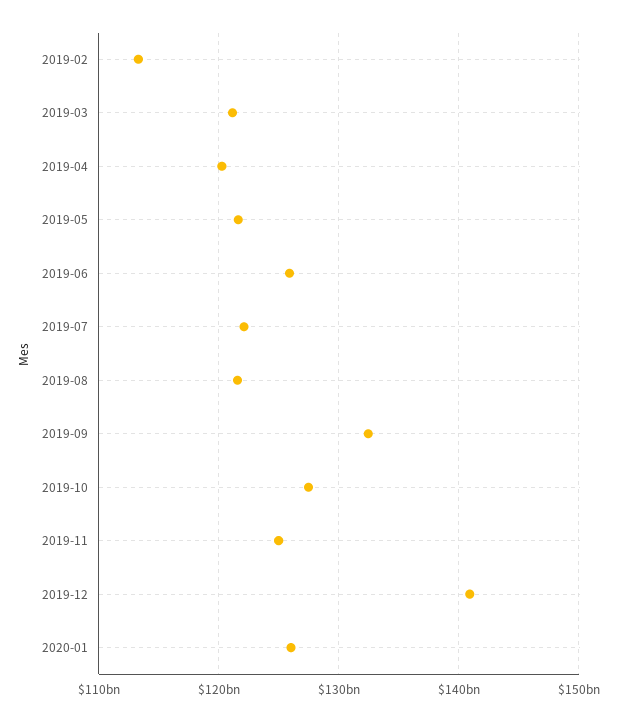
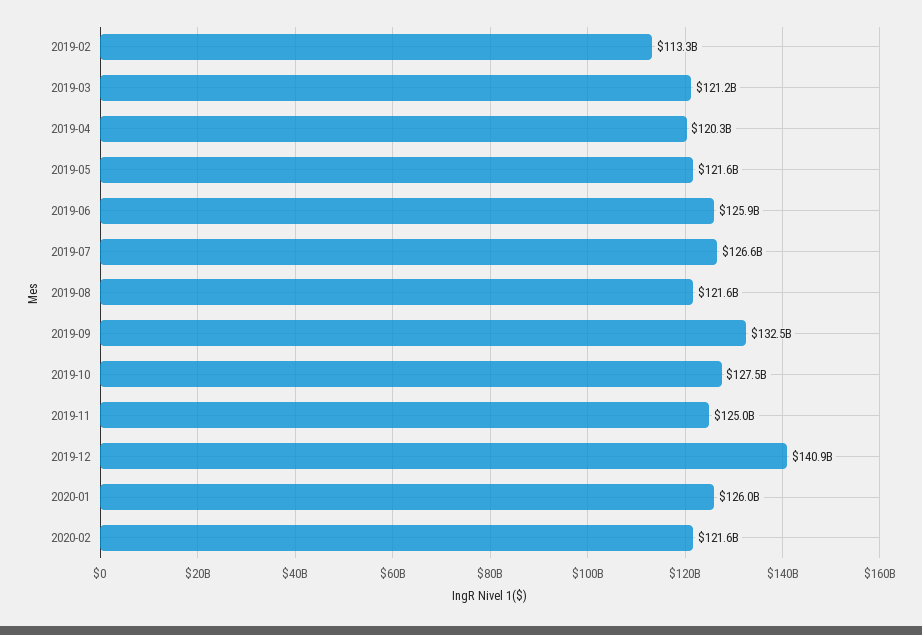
2019-07: 122000000000 -> 126600000000
2020-02: none -> 121600000000

